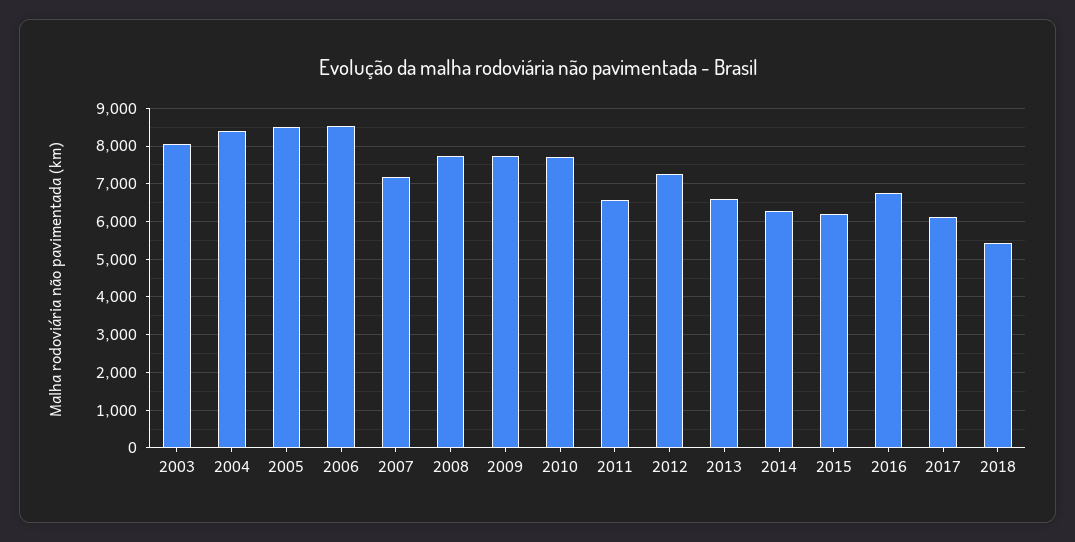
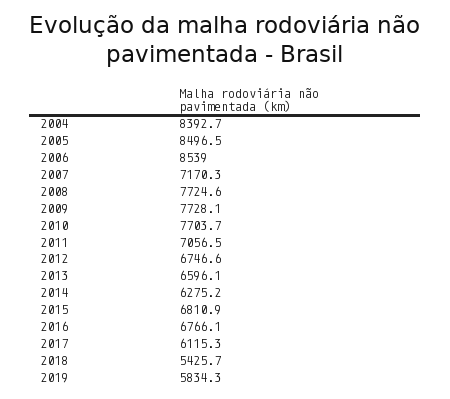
2003: 8000 -> none
2011: 6600 -> 7056.5
2012: 7200 -> 6746.6
2015: 6200 -> 6810.9
2019: none -> 5834.3

